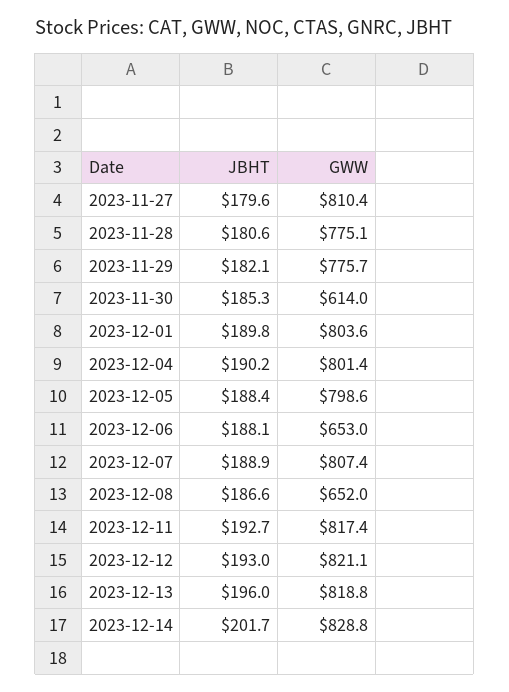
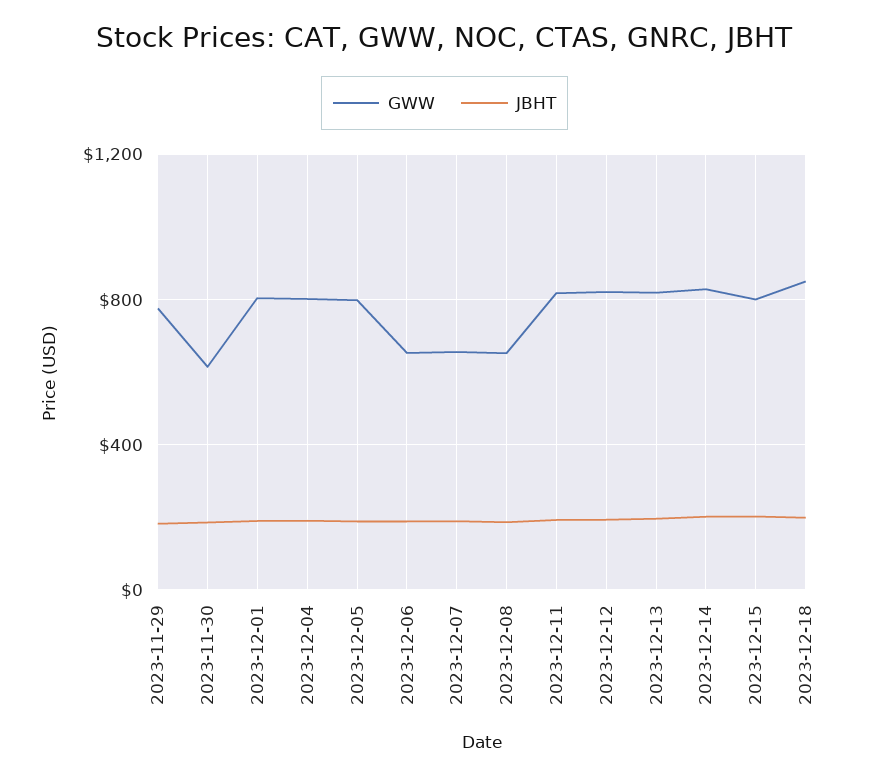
JBHT, 2023-11-27: 179.6 -> none
GWW, 2023-11-27: 810.4 -> none
JBHT, 2023-11-28: 180.6 -> none
GWW, 2023-11-28: 775.1 -> none
GWW, 2023-12-07: 807.4 -> 650
GWW, 2023-12-15: none -> 800
JBHT, 2023-12-15: none -> 200
GWW, 2023-12-18: none -> 850
JBHT, 2023-12-18: none -> 200

